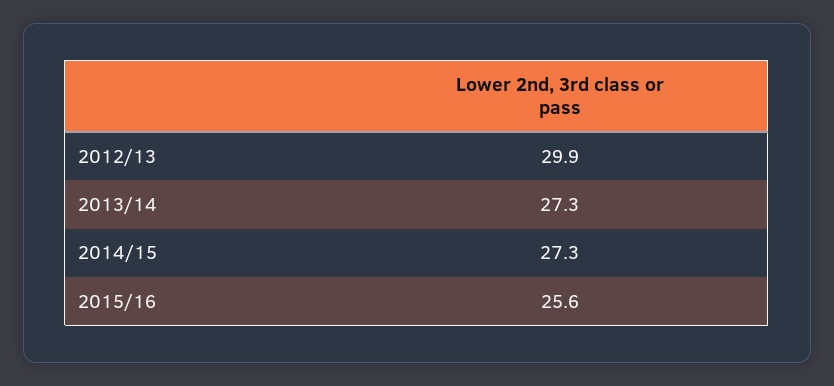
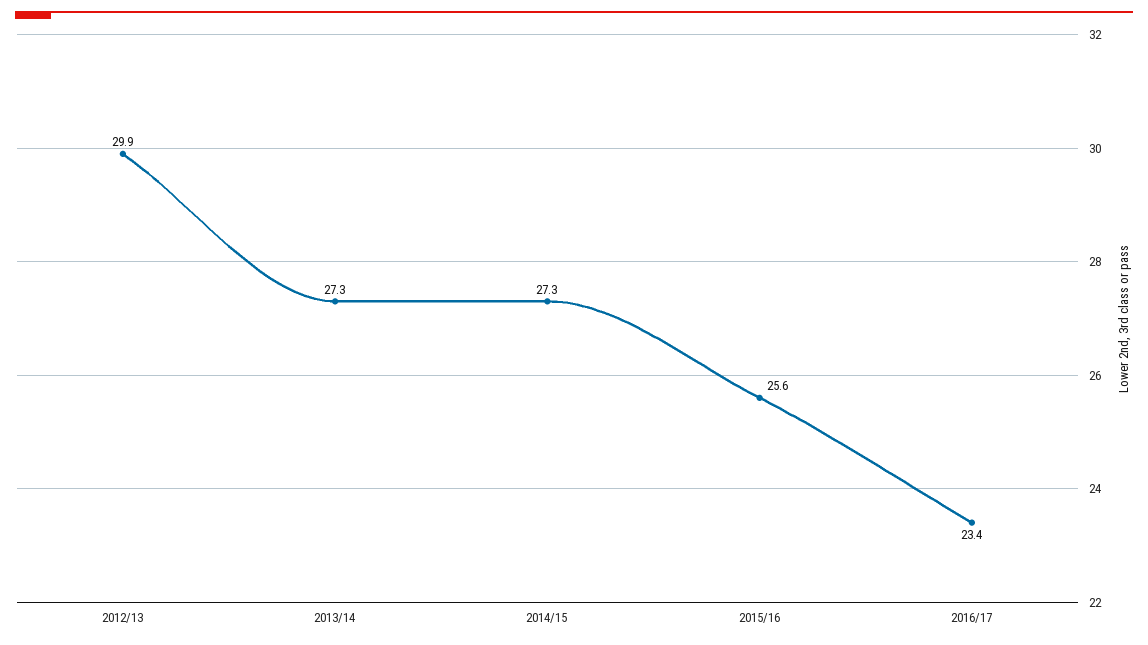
2016/17: none -> 23.4

